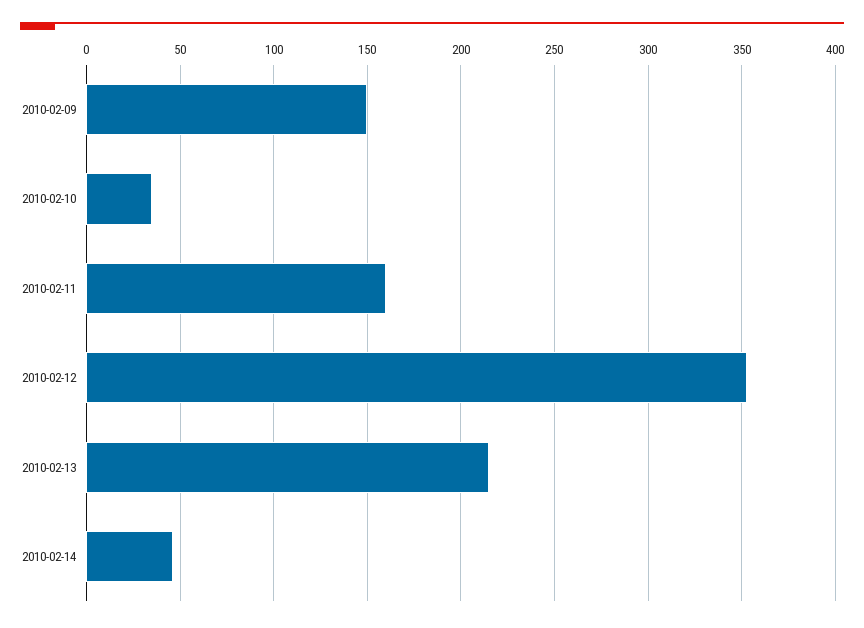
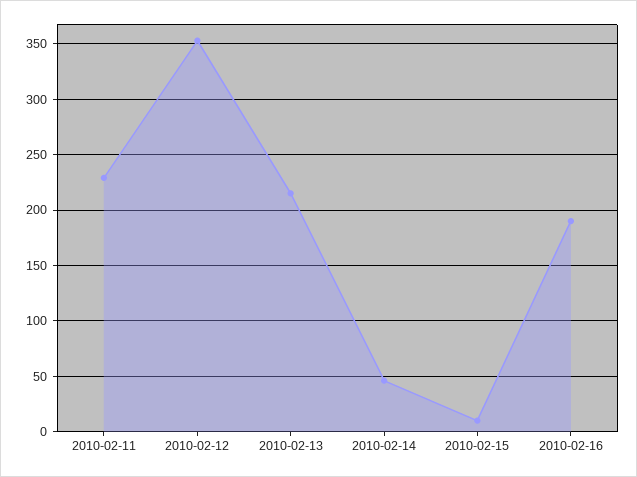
2010-02-09: 150 -> none
2010-02-10: 35 -> none
2010-02-11: 160 -> 230
2010-02-15: none -> 10
2010-02-16: none -> 190

